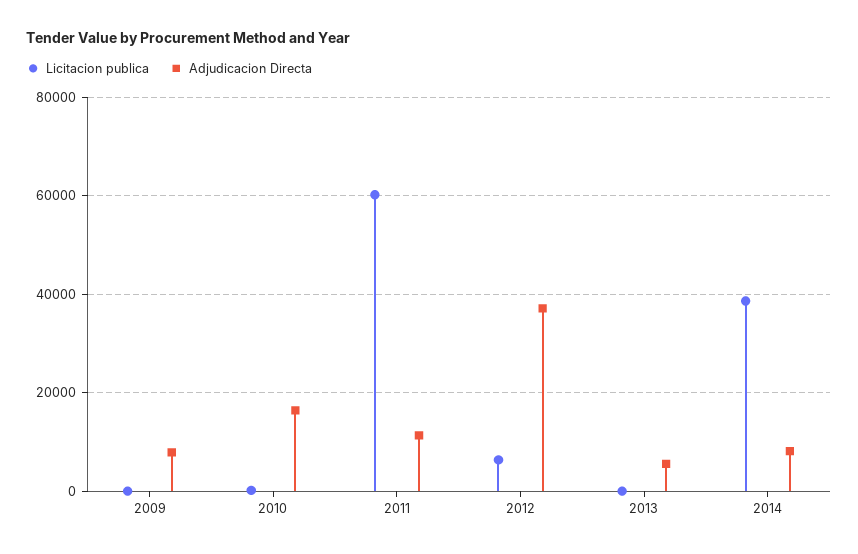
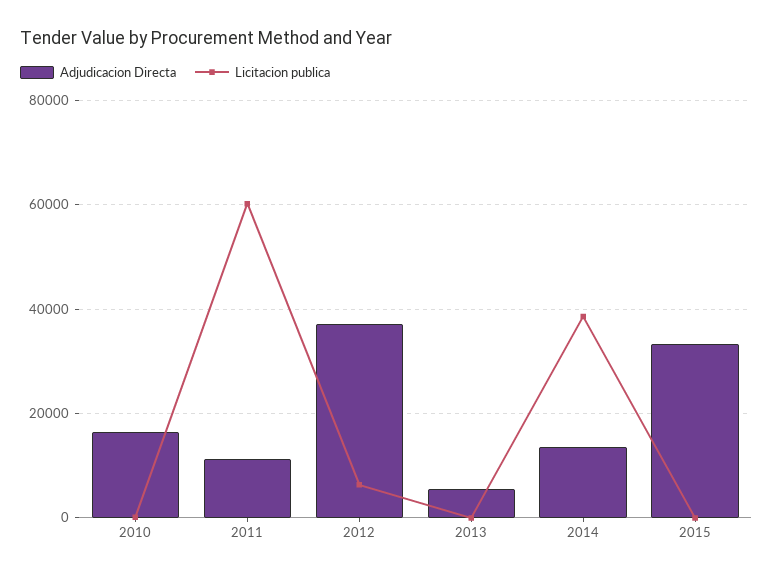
Licitacion publica, 2009: 0 -> none
Adjudicacion Directa, 2009: 8000 -> none
Adjudicacion Directa, 2014: 8000 -> 14000
Adjudicacion Directa, 2015: none -> 34000
Licitacion publica, 2015: none -> 0

